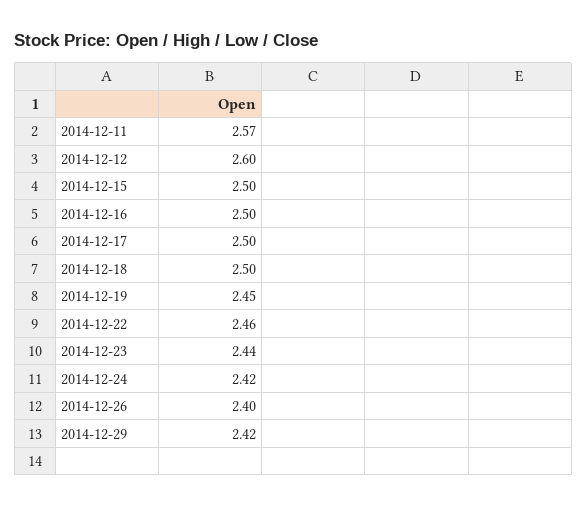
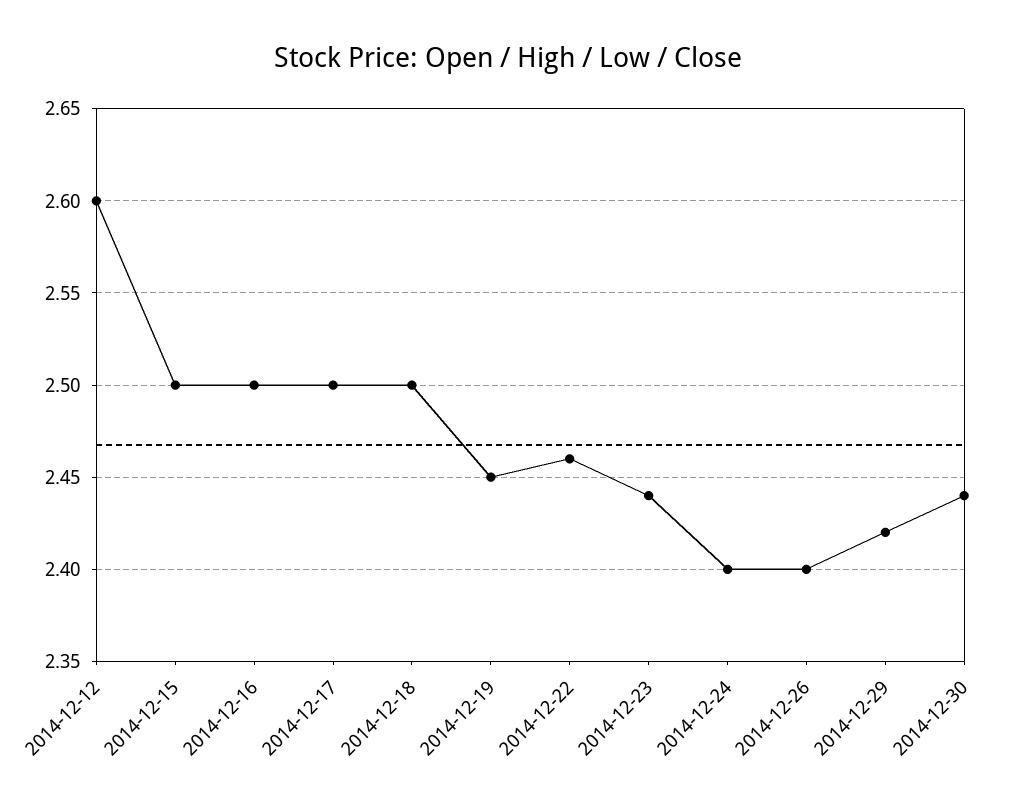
2014-12-11: 2.57 -> none
2014-12-24: 2.42 -> 2.4
2014-12-30: none -> 2.44

